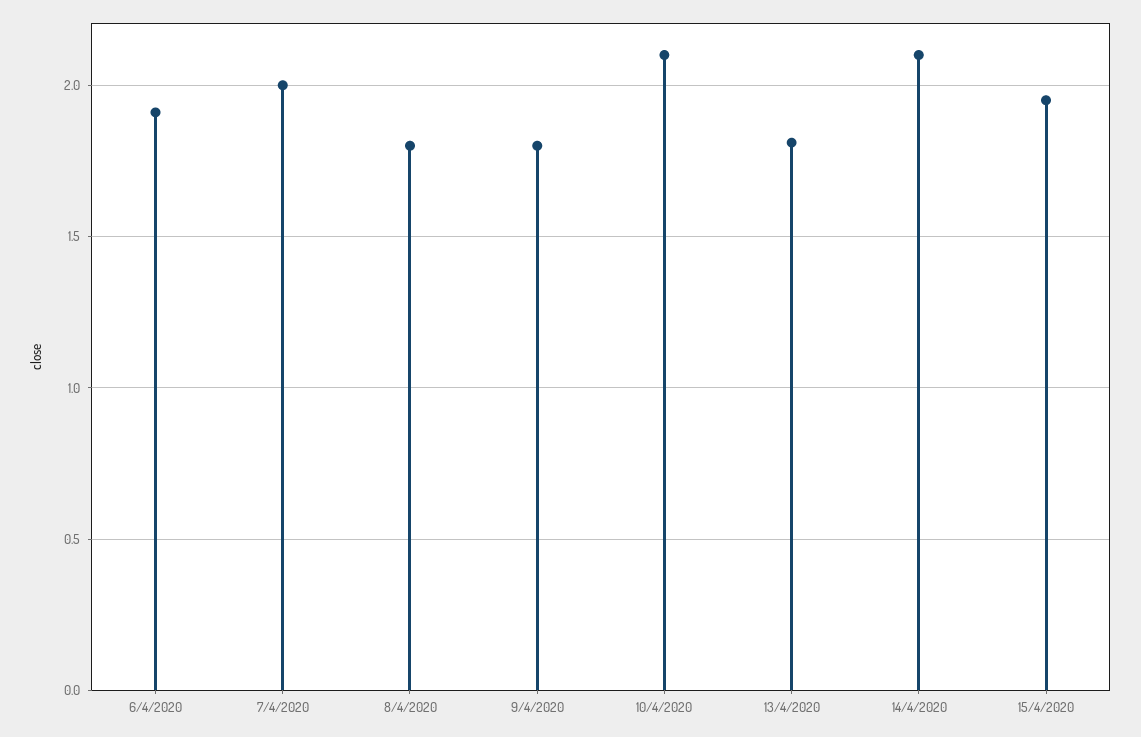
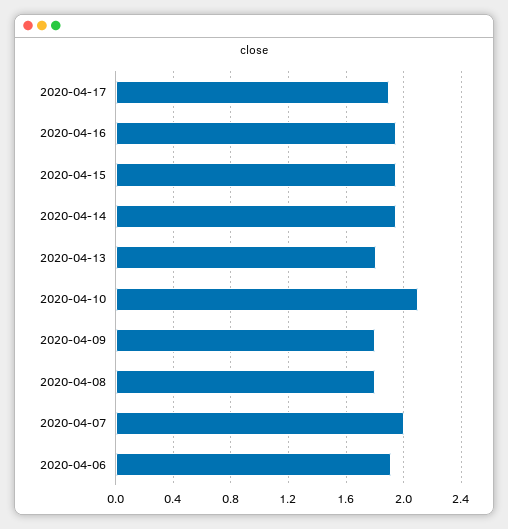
14/4/2020: 2.1 -> 1.95
2020-04-17: none -> 1.9
2020-04-16: none -> 1.95

